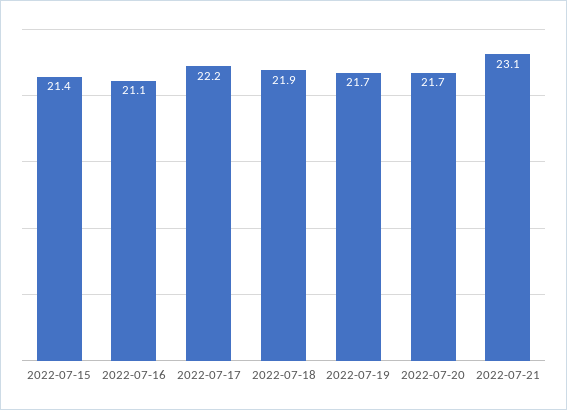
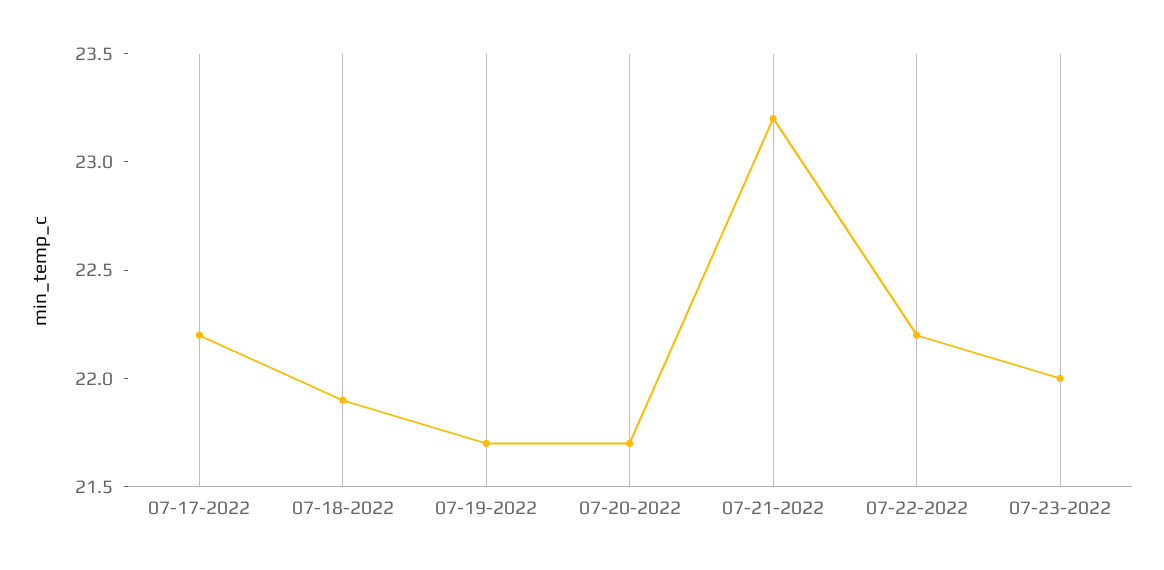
2022-07-15: 21.4 -> none
2022-07-16: 21.1 -> none
2022-07-21: 23.1 -> 23.2
07-22-2022: none -> 22.2
07-23-2022: none -> 22

